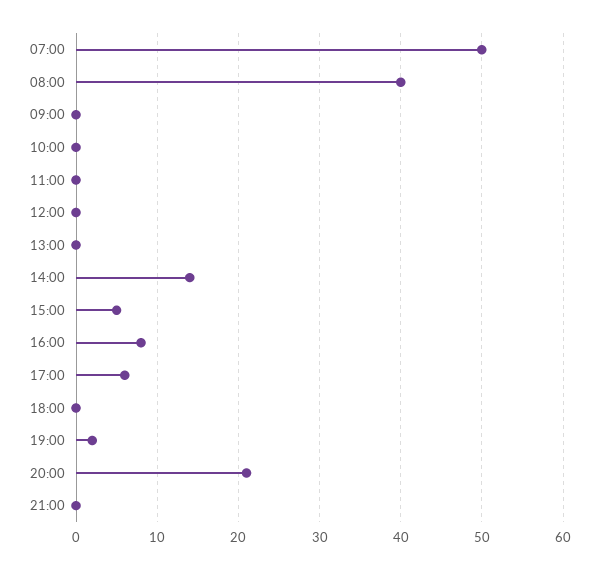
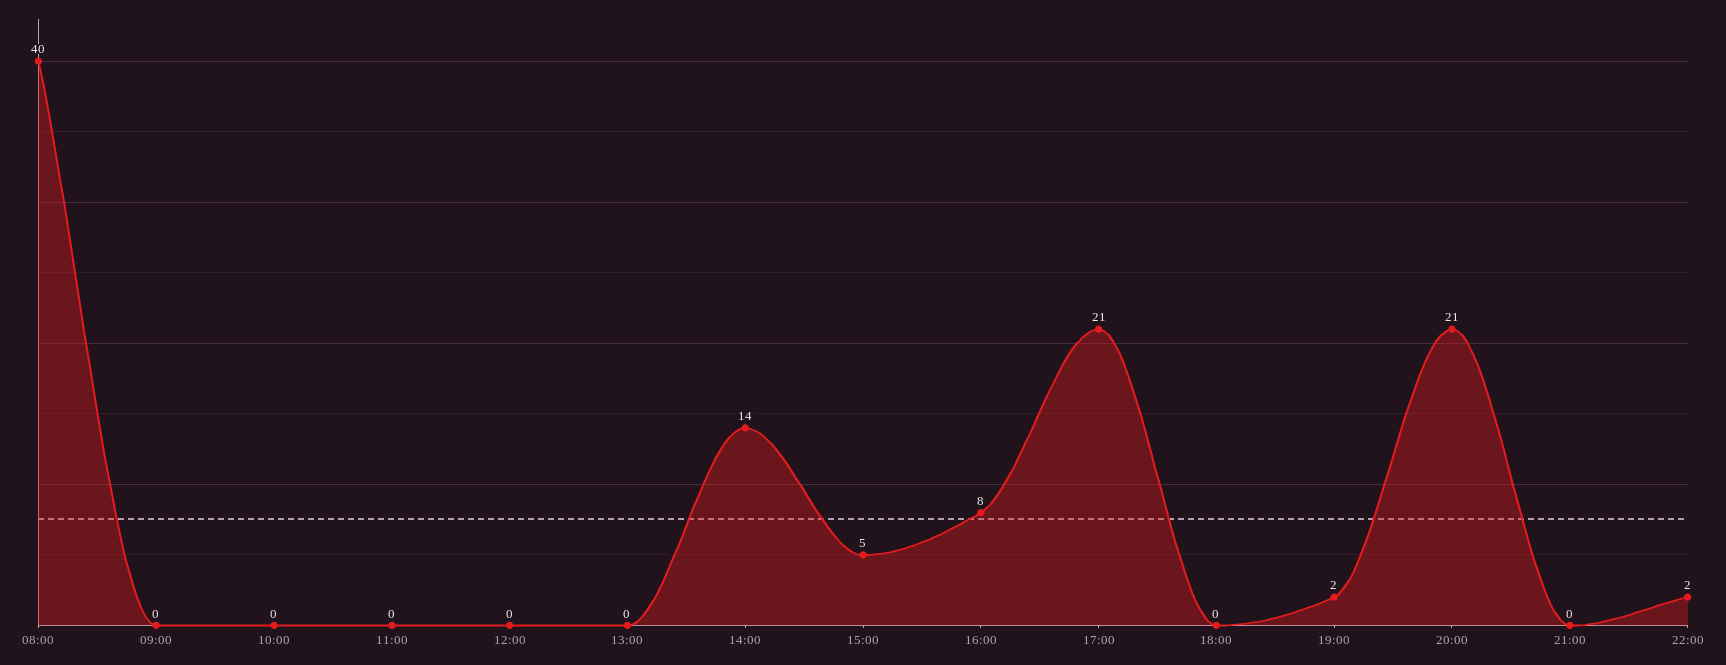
07:00: 50 -> none
17:00: 6 -> 21
22:00: none -> 2

